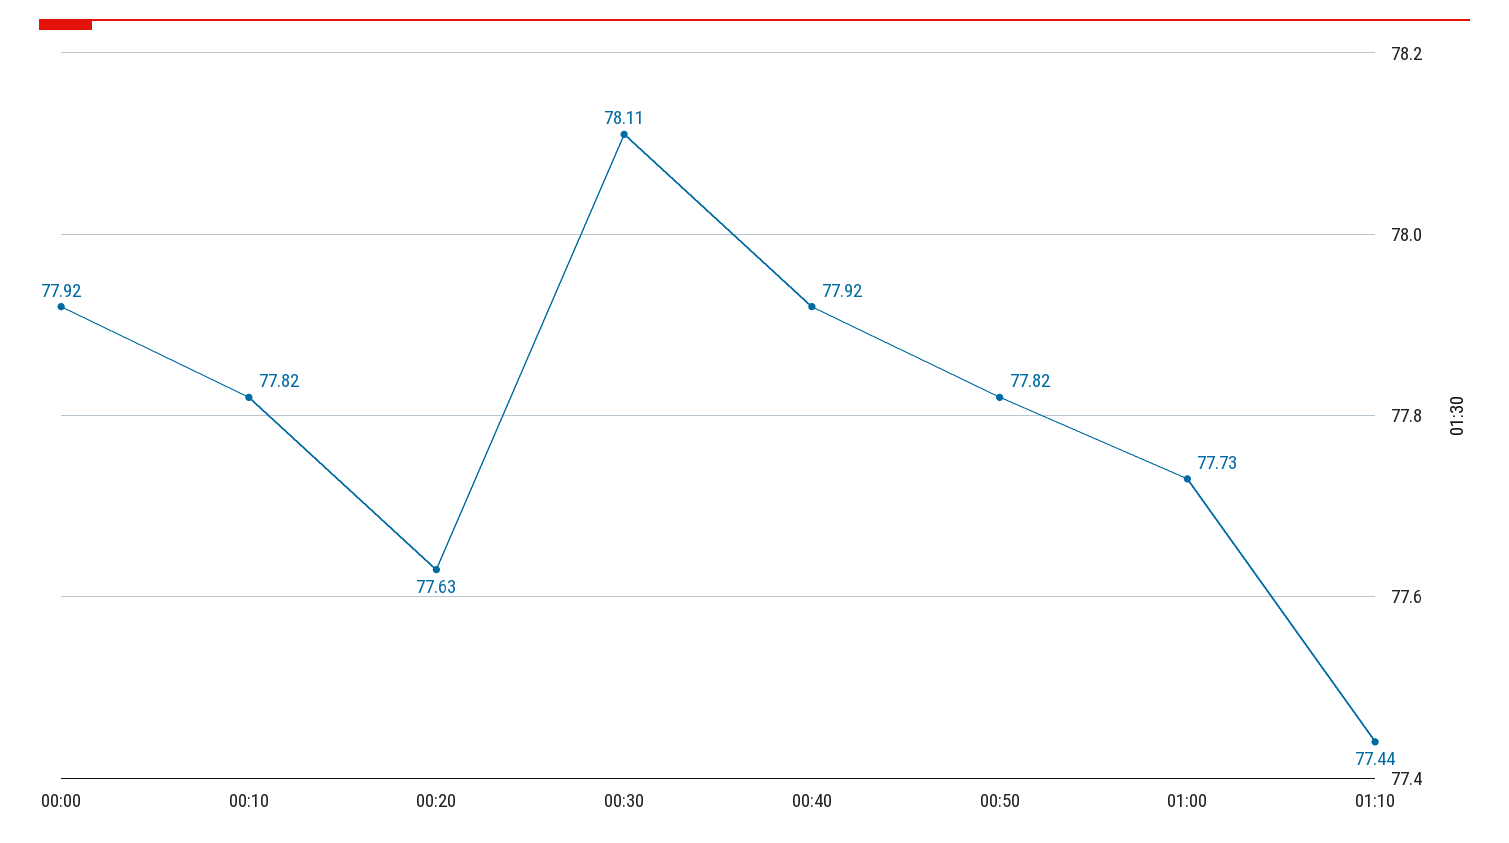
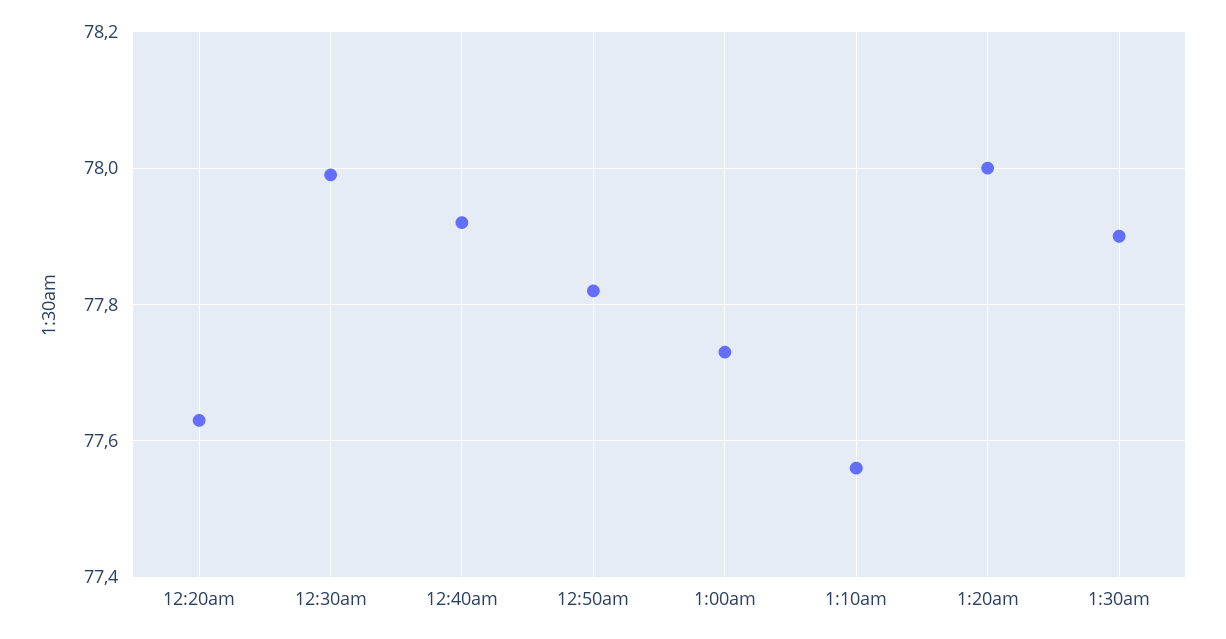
00:00: 77.92 -> none
00:10: 77.82 -> none
00:30: 78.11 -> 78
01:10: 77.44 -> 77.55
1:20am: none -> 78
1:30am: none -> 77.9

